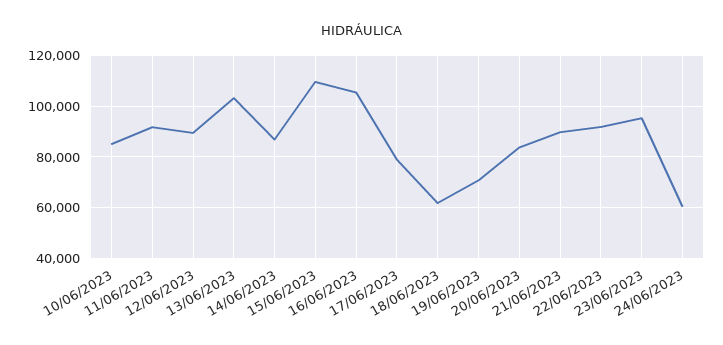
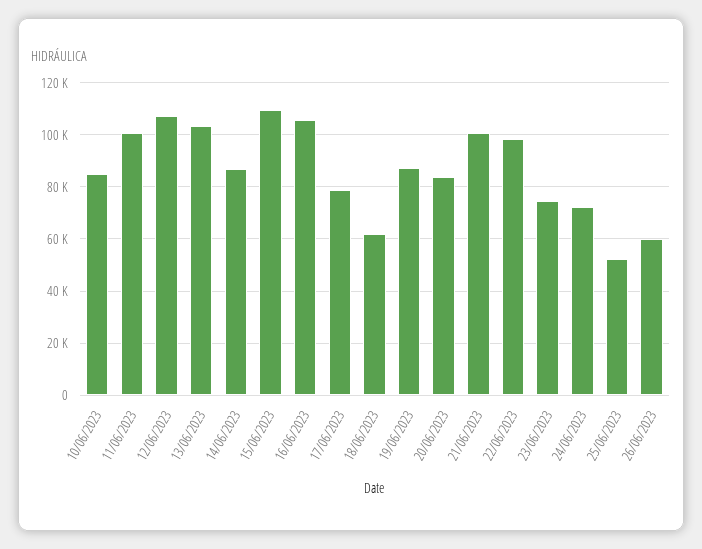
11/06/2023: 92500 -> 100000
12/06/2023: 90000 -> 107500
19/06/2023: 70000 -> 87500
21/06/2023: 90000 -> 100000
22/06/2023: 92500 -> 97500
23/06/2023: 95000 -> 75000
24/06/2023: 60000 -> 72500
25/06/2023: none -> 52500
26/06/2023: none -> 60000

